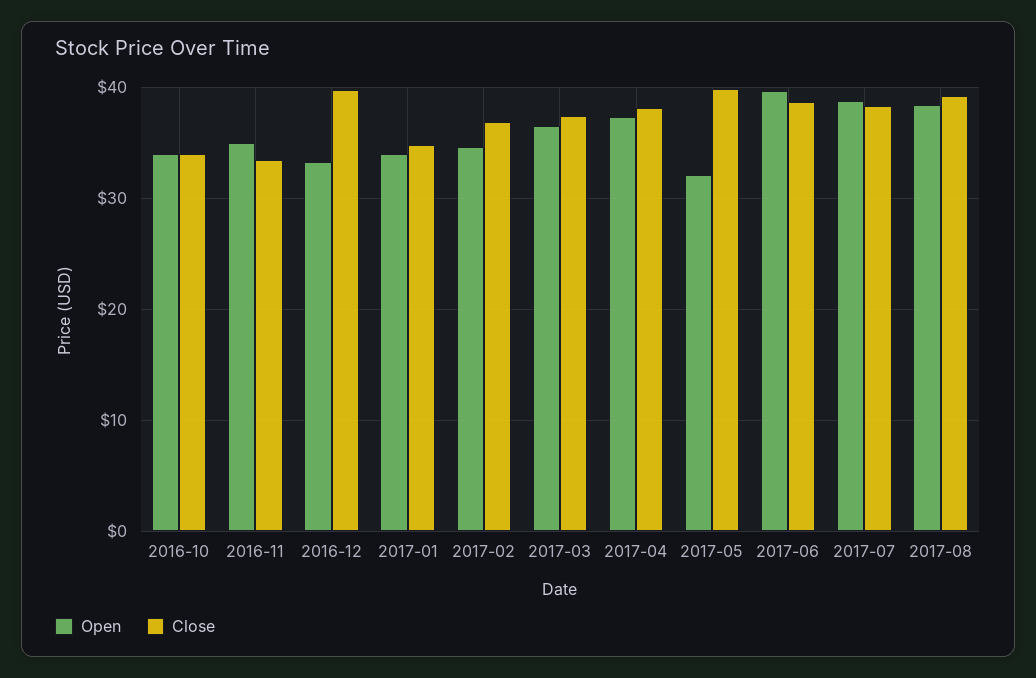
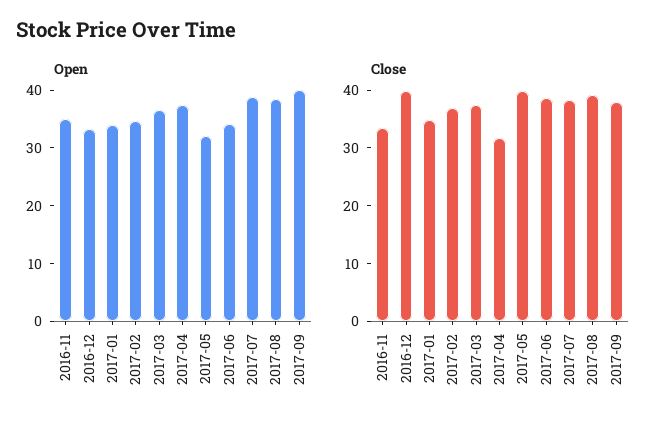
Open, 2016-10: 34 -> none
Close, 2016-10: 34 -> none
Close, 2017-04: 38 -> 32
Open, 2017-06: 40 -> 34
Open, 2017-09: none -> 40
Close, 2017-09: none -> 38

